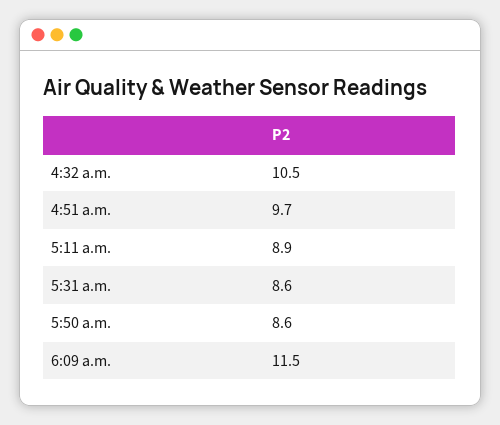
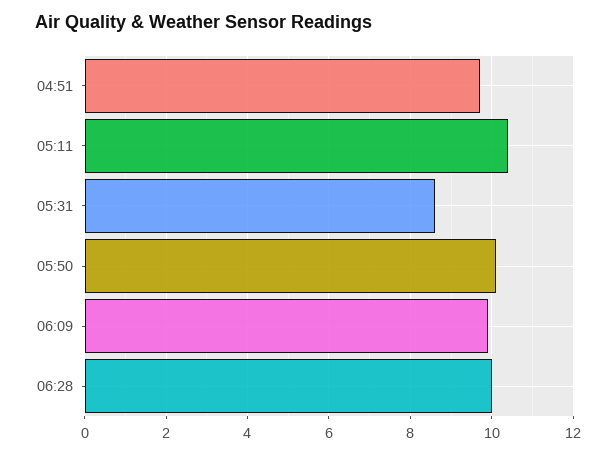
4:32 a.m.: 10.5 -> none
5:11 a.m.: 8.9 -> 10.5
5:50 a.m.: 8.6 -> 10
6:09 a.m.: 11.5 -> 10
06:28: none -> 10

